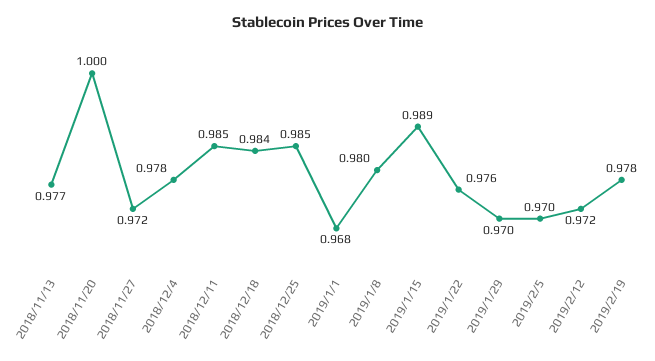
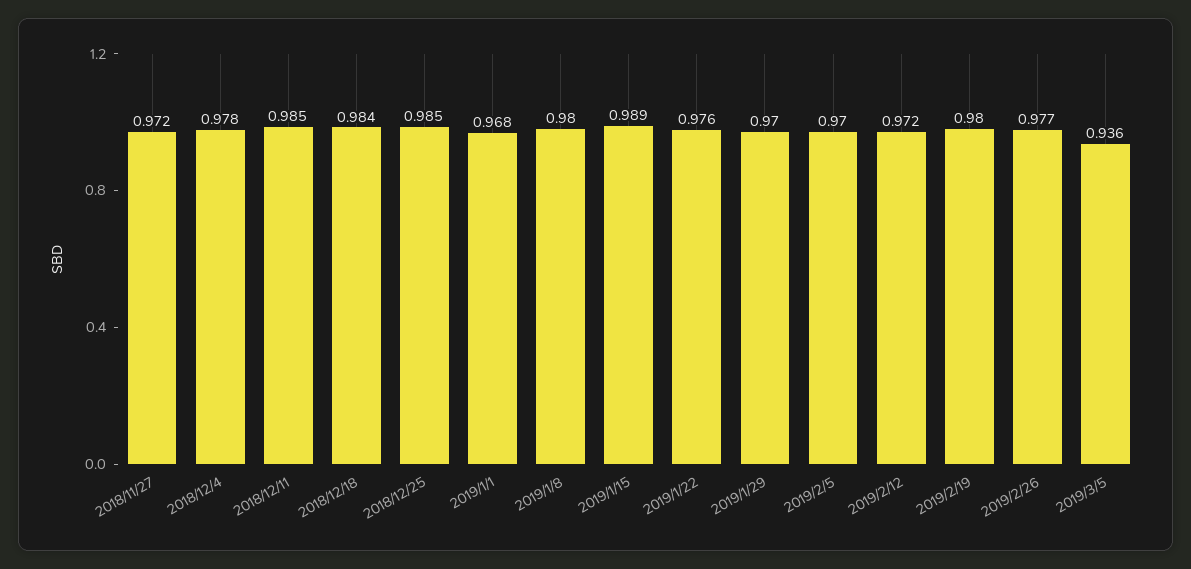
2018/11/13: 0.977 -> none
2018/11/20: 1 -> none
2019/2/19: 0.978 -> 0.98
2019/2/26: none -> 0.977
2019/3/5: none -> 0.936

